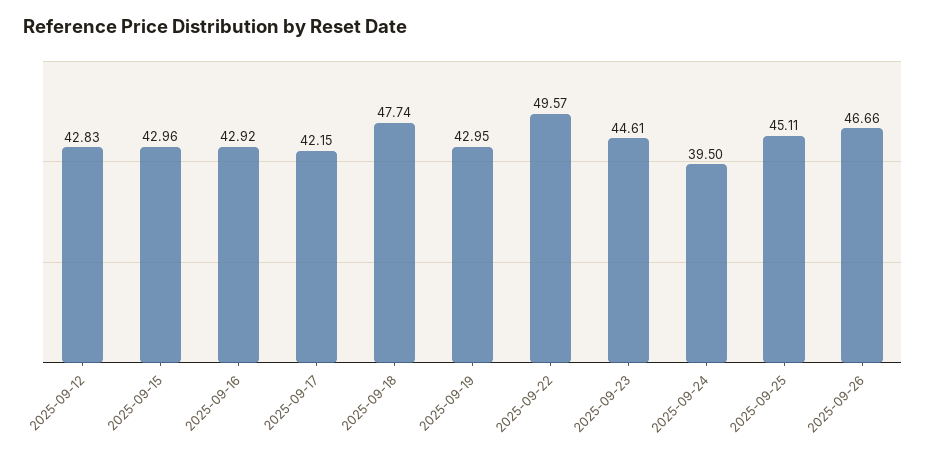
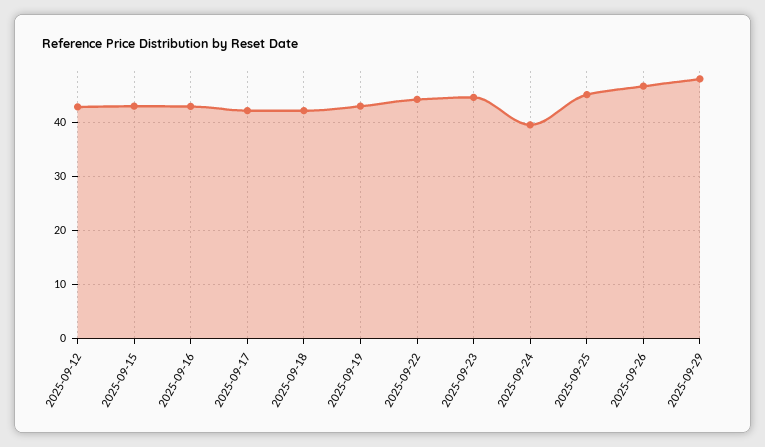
2025-09-18: 47.74 -> 42
2025-09-22: 49.57 -> 44
2025-09-29: none -> 48

